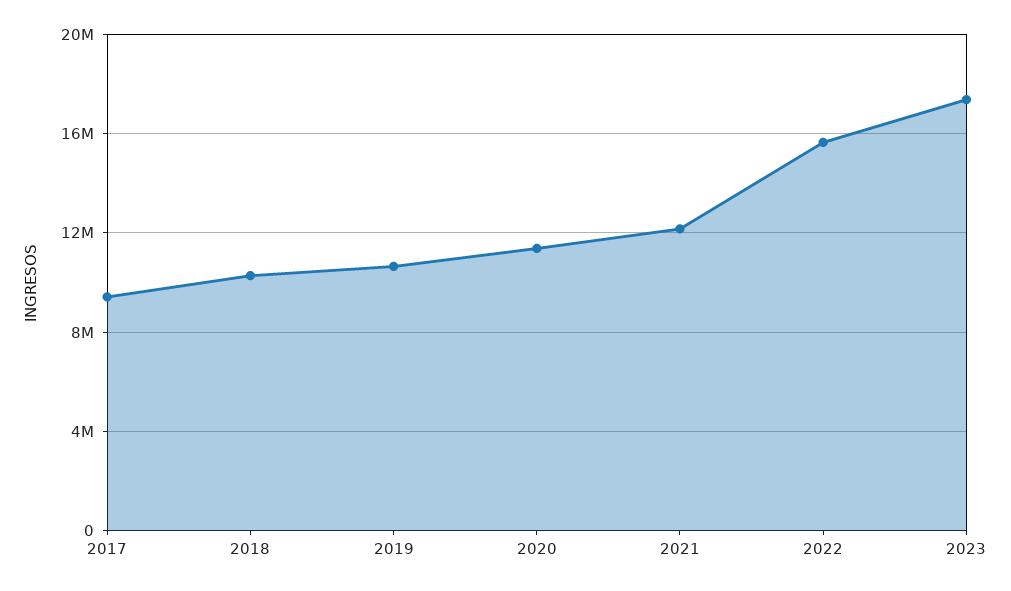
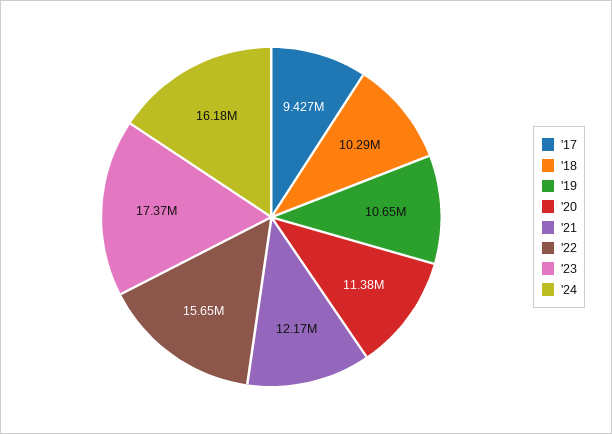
'24: none -> 16180000

